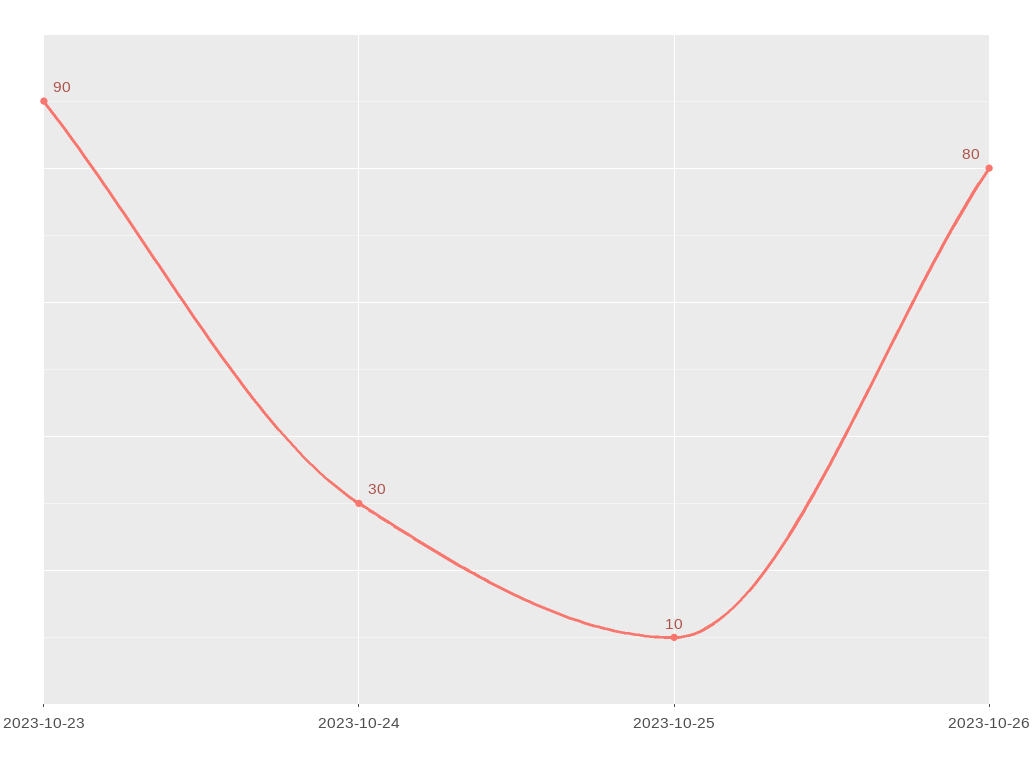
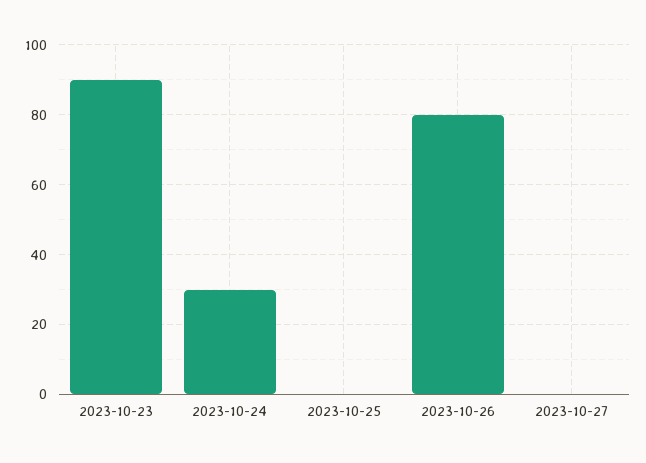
2023-10-25: 10 -> 0
2023-10-27: none -> 0

